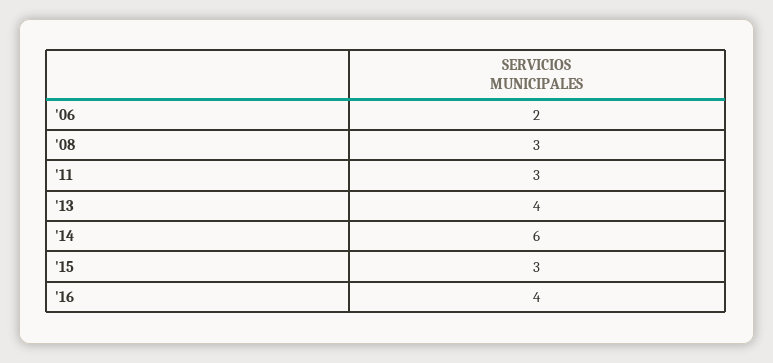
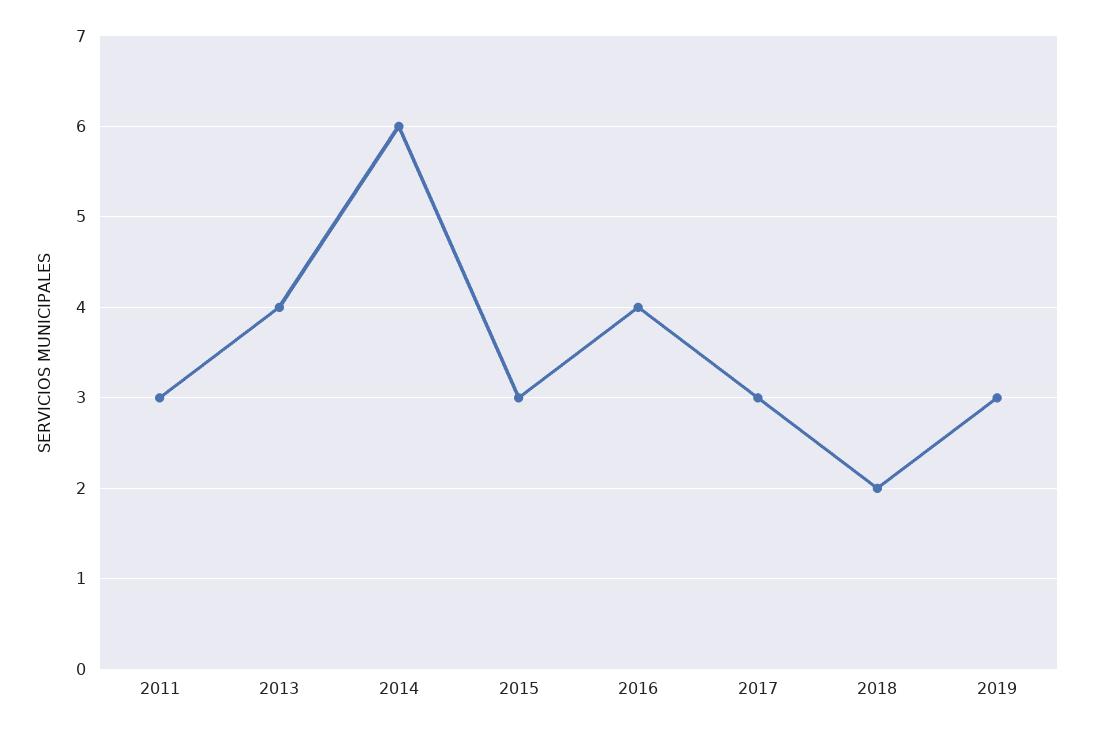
'06: 2 -> none
'08: 3 -> none
2017: none -> 3
2018: none -> 2
2019: none -> 3

